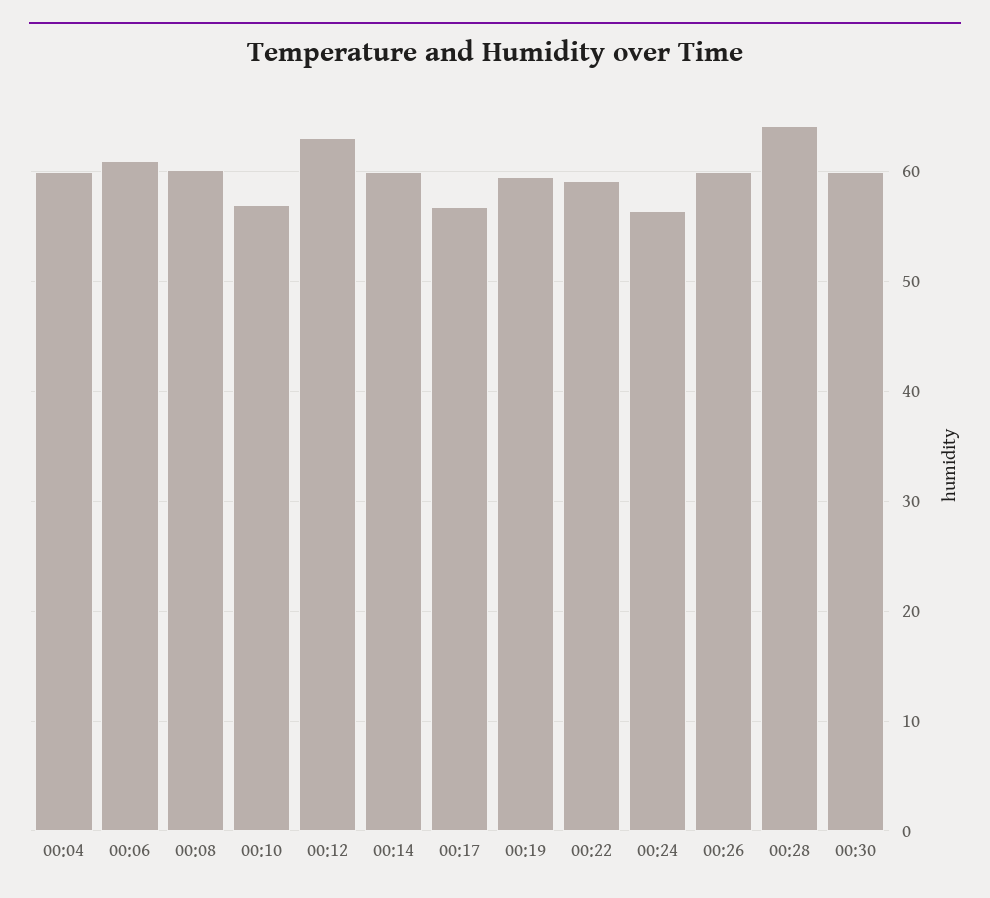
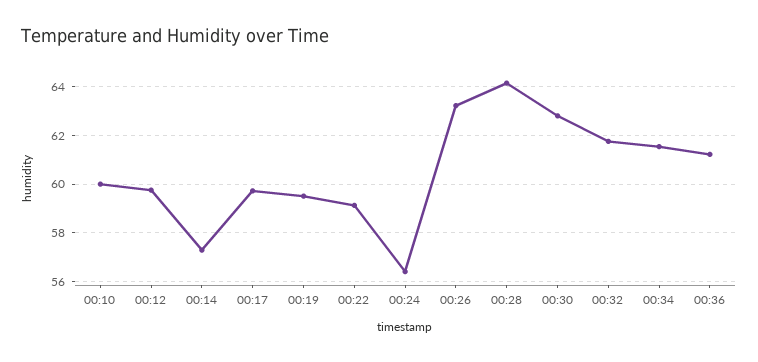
00:04: 60 -> none
00:06: 61 -> none
00:08: 60 -> none
00:10: 57 -> 60
00:12: 63 -> 59.75
00:14: 60 -> 57.25
00:17: 57 -> 59.75
00:26: 60 -> 63.25
00:30: 60 -> 62.75
00:32: none -> 61.75
00:34: none -> 61.5
00:36: none -> 61.25

